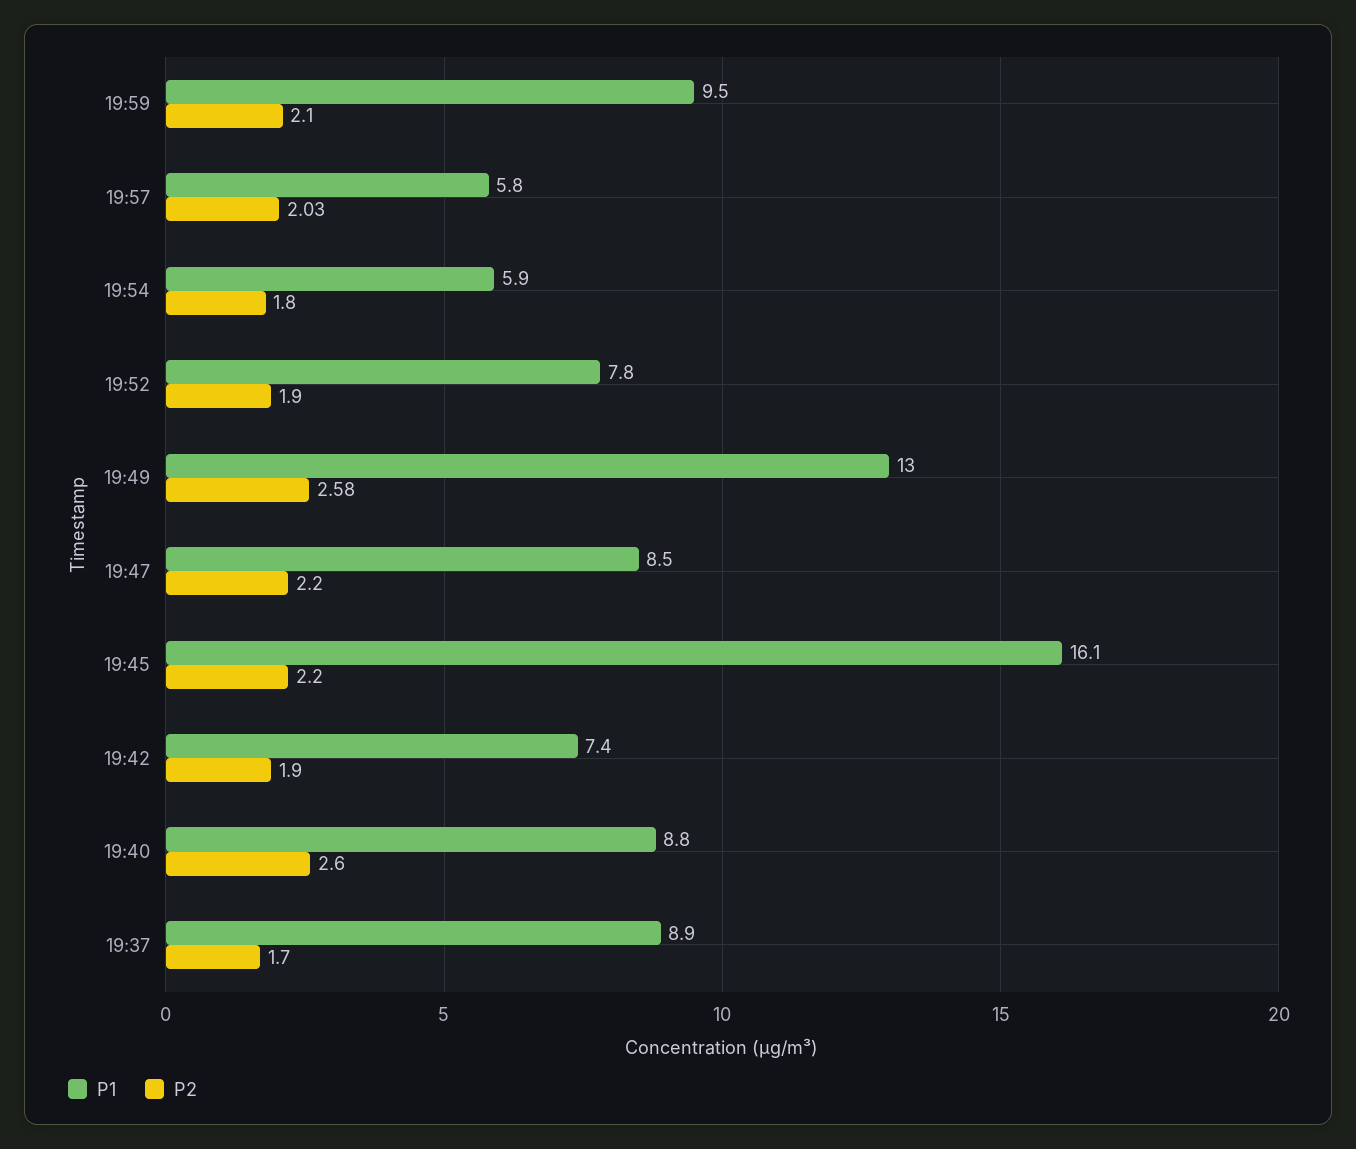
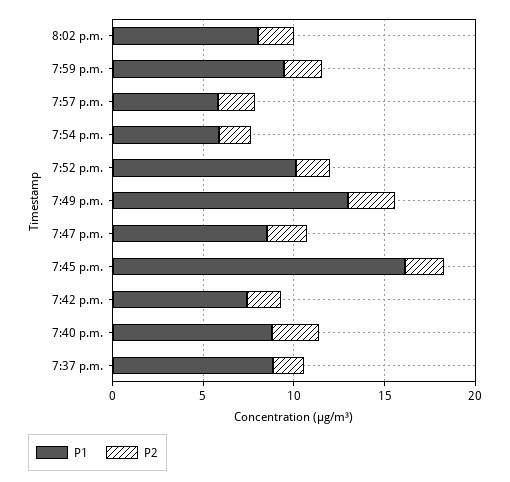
P1, 19:52: 7.8 -> 10
P1, 8:02 p.m.: none -> 8
P2, 8:02 p.m.: none -> 2

